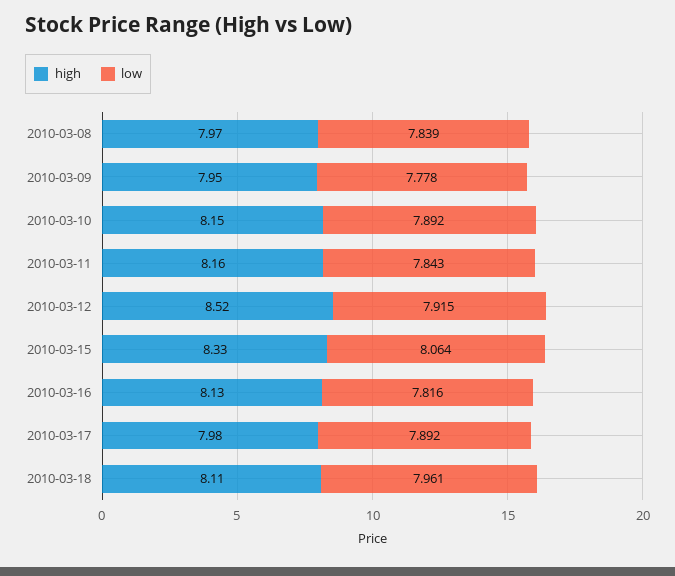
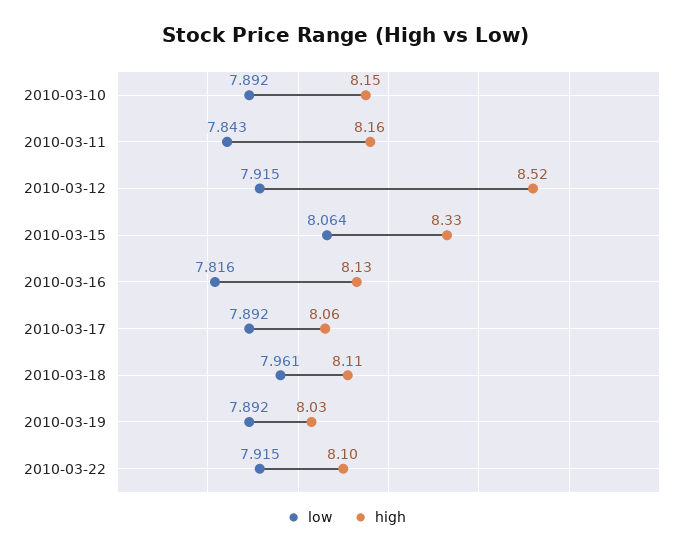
high, 2010-03-08: 7.97 -> none
low, 2010-03-08: 7.839 -> none
high, 2010-03-09: 7.95 -> none
low, 2010-03-09: 7.778 -> none
high, 2010-03-17: 7.98 -> 8.06
low, 2010-03-19: none -> 7.892
high, 2010-03-19: none -> 8.03
low, 2010-03-22: none -> 7.915
high, 2010-03-22: none -> 8.1

